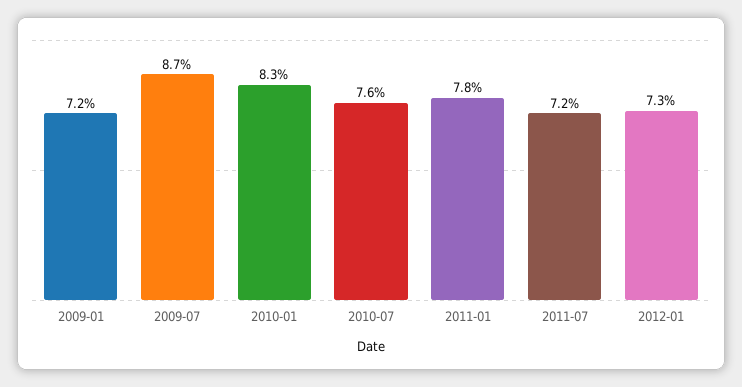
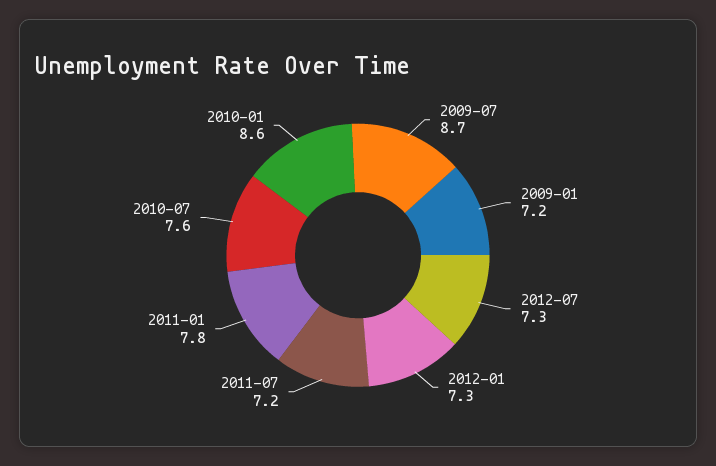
2010-01: 8.3 -> 8.6
2012-07: none -> 7.3

